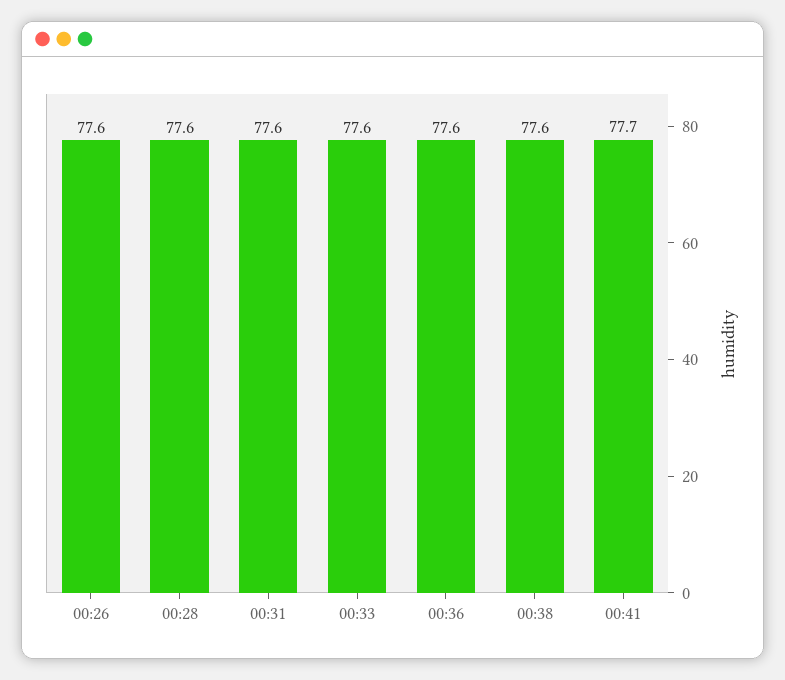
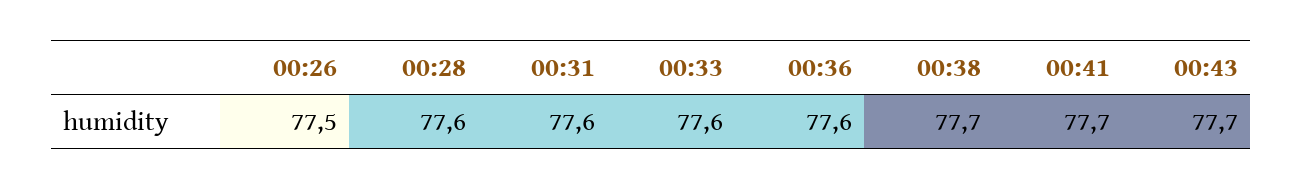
00:26: 77.6 -> 77.5
00:38: 77.6 -> 77.7
00:43: none -> 77.7

